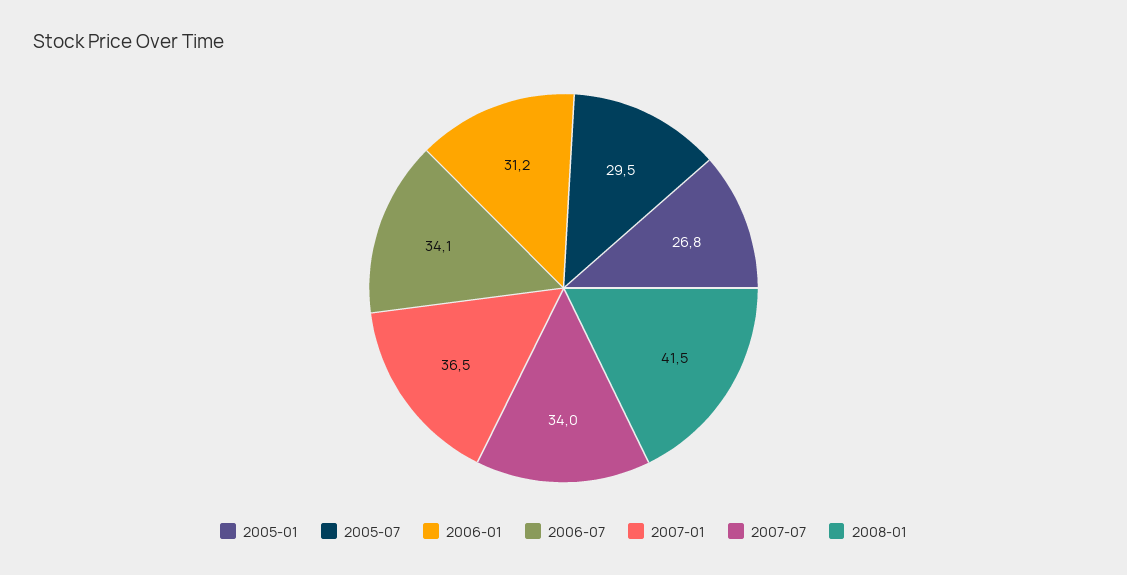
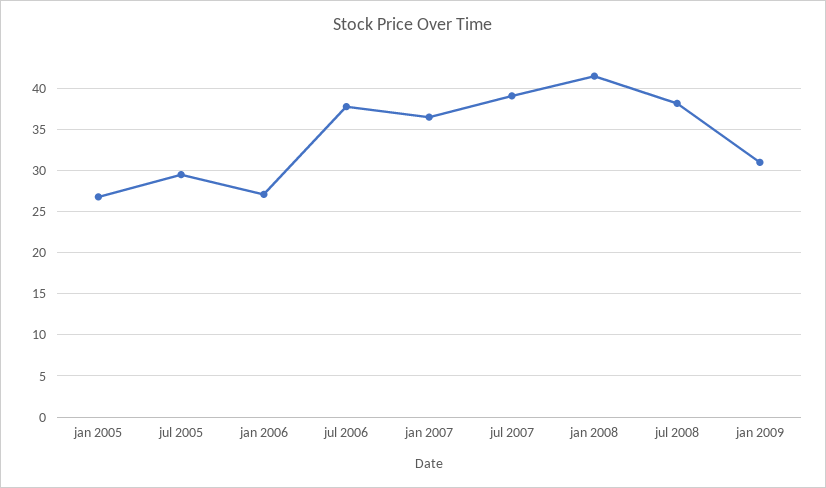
2006-01: 31.2 -> 27
2006-07: 34.1 -> 38
2007-07: 34 -> 39
jul 2008: none -> 38
jan 2009: none -> 31

